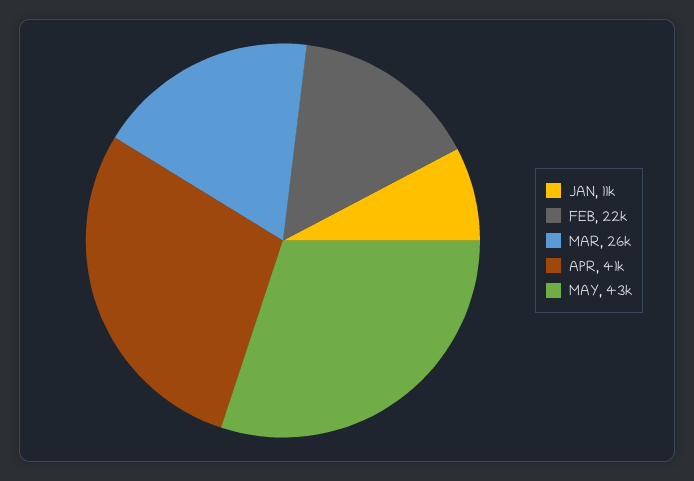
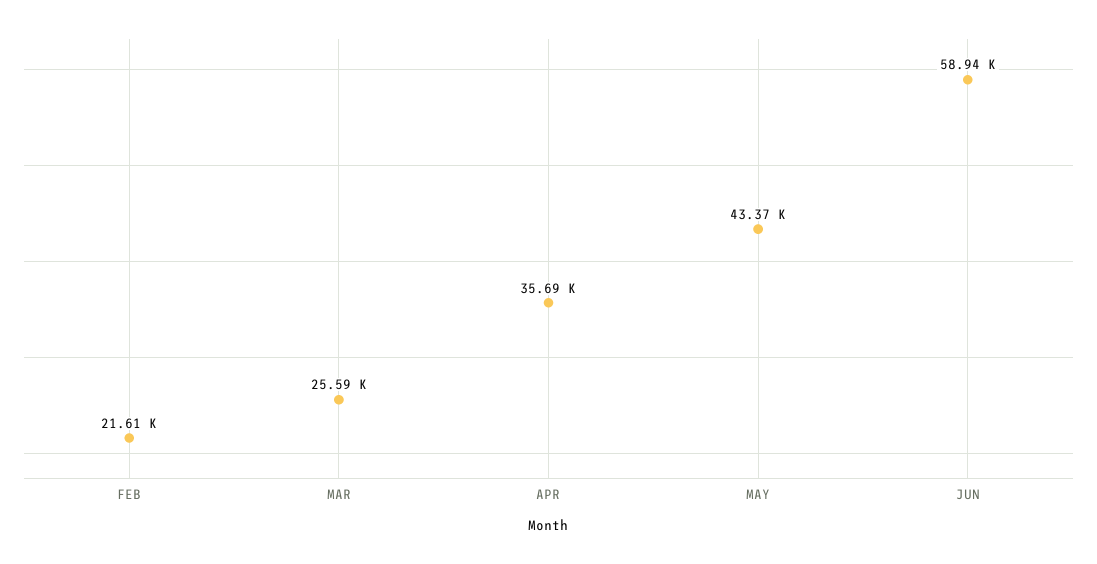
JAN: 11000 -> none
APR: 41000 -> 35690
JUN: none -> 58940

